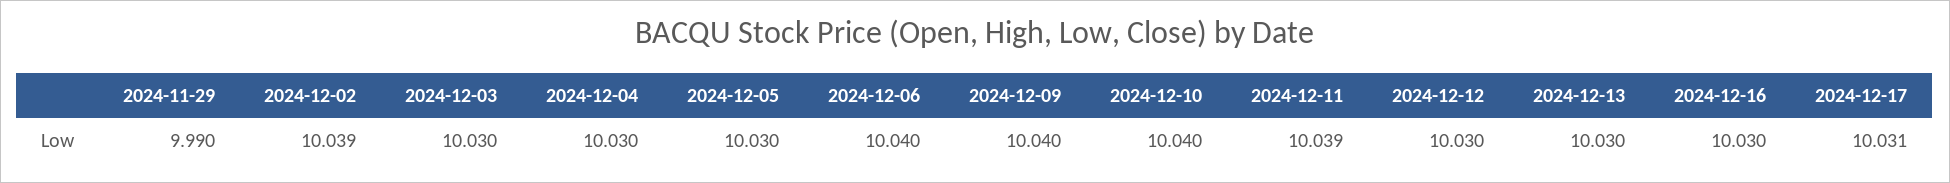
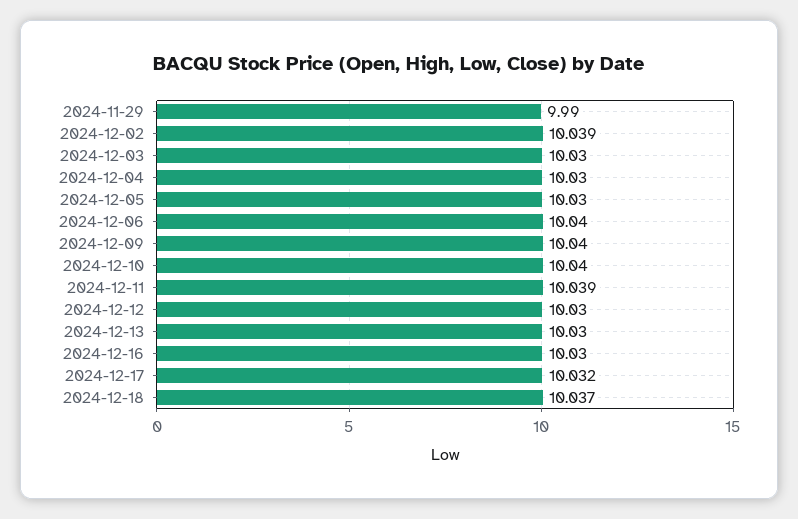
2024-12-17: 10.031 -> 10.032
2024-12-18: none -> 10.037

